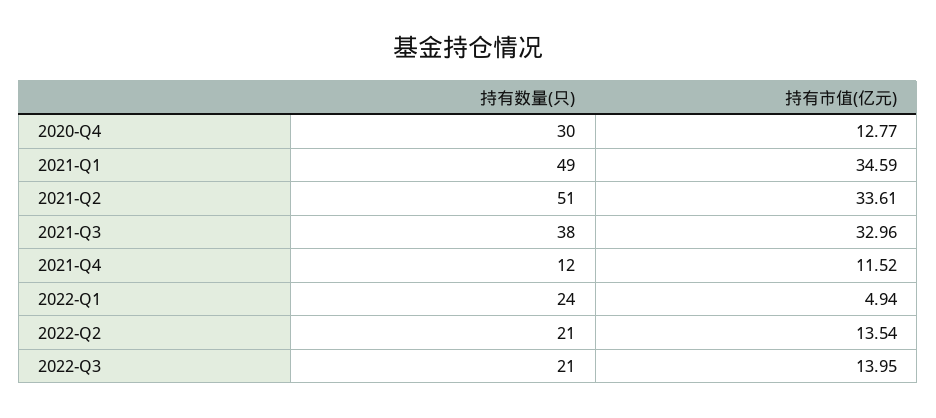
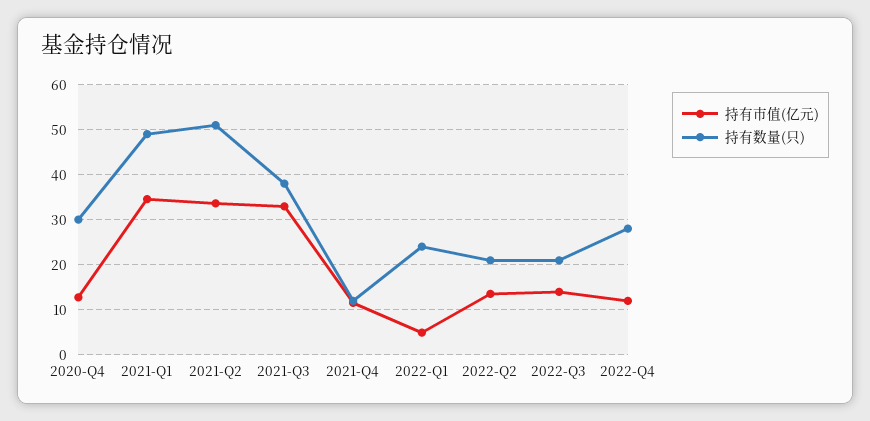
持有市值(亿元), 2022-Q4: none -> 12
持有数量(只), 2022-Q4: none -> 28

